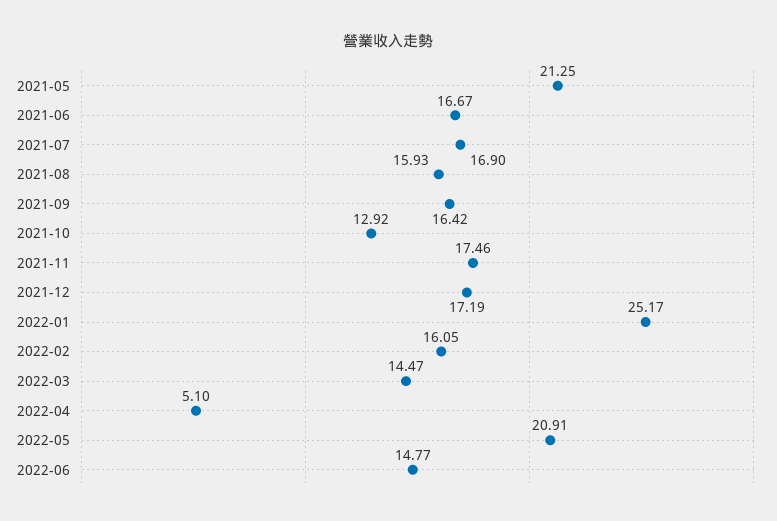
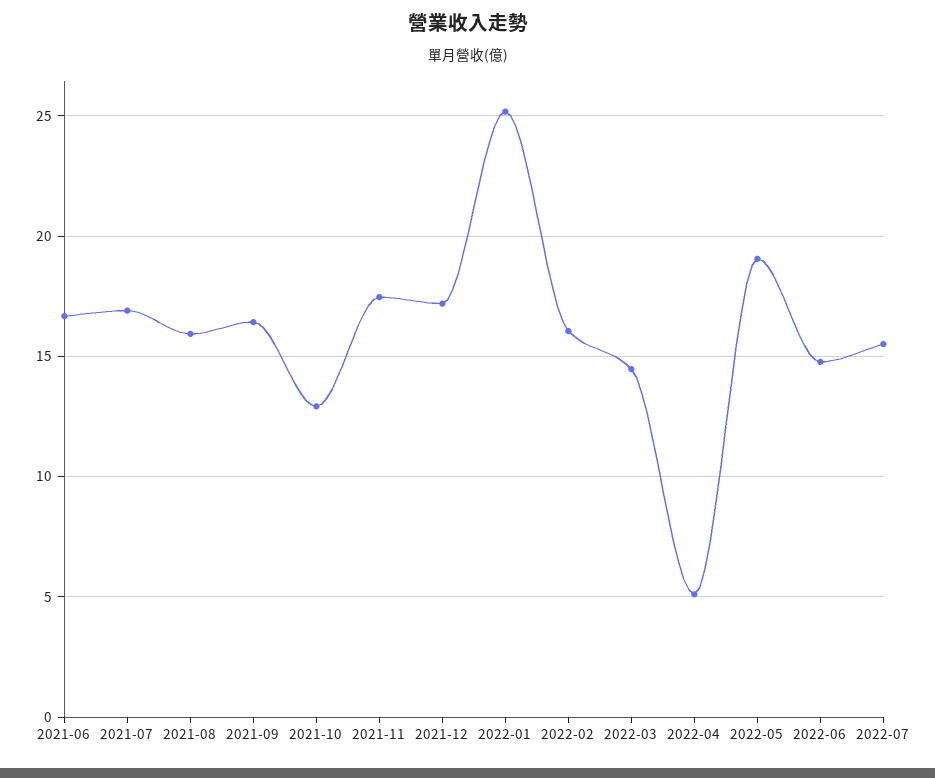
2021-05: 21.25 -> none
2022-05: 20.91 -> 19
2022-07: none -> 15.5

